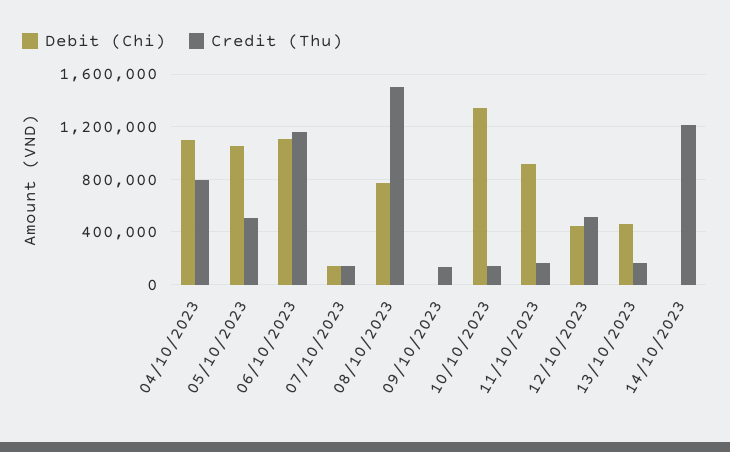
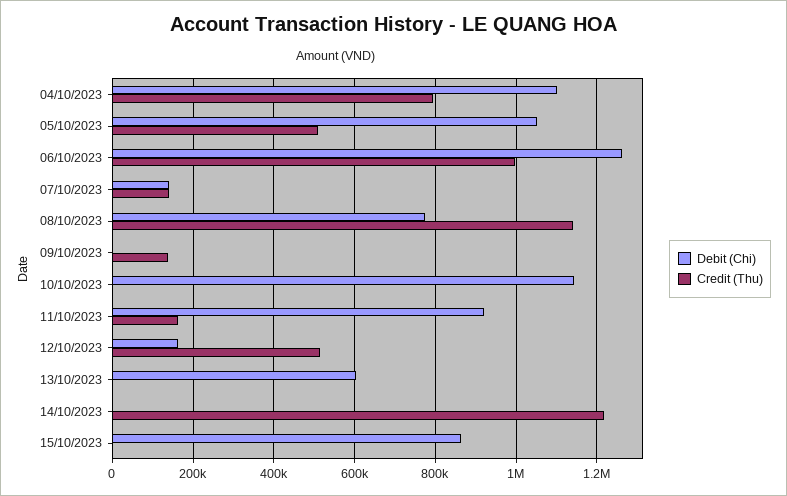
Debit (Chi), 06/10/2023: 1100000 -> 1260000
Credit (Thu), 06/10/2023: 1150000 -> 1000000
Credit (Thu), 08/10/2023: 1500000 -> 1140000
Debit (Chi), 10/10/2023: 1350000 -> 1140000
Credit (Thu), 10/10/2023: 150000 -> 0
Debit (Chi), 12/10/2023: 450000 -> 160000
Debit (Chi), 13/10/2023: 450000 -> 600000
Credit (Thu), 13/10/2023: 150000 -> 0
Debit (Chi), 15/10/2023: none -> 860000
Credit (Thu), 15/10/2023: none -> 0

